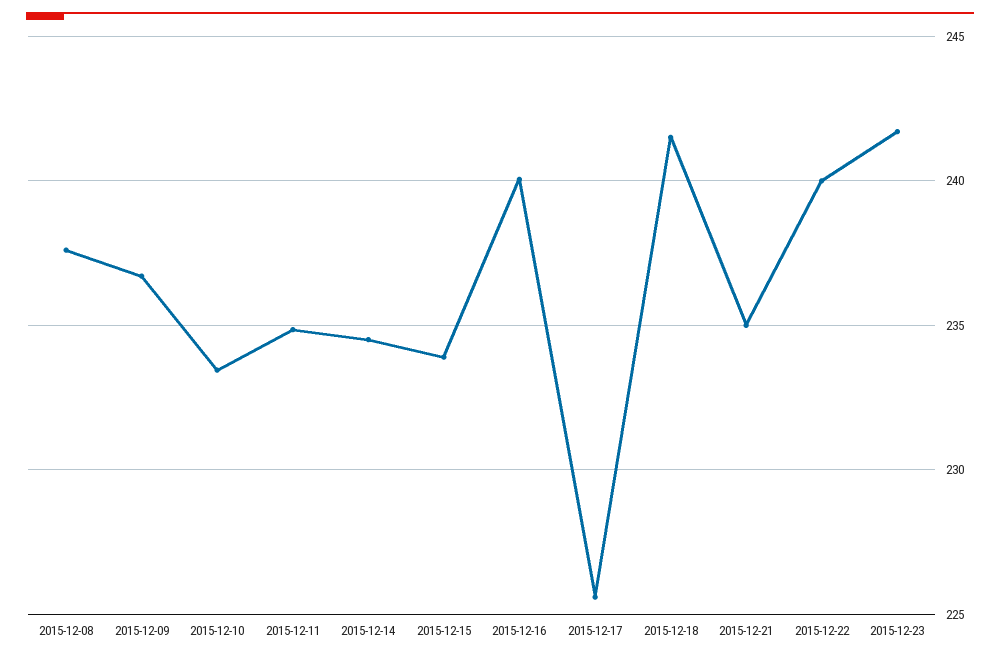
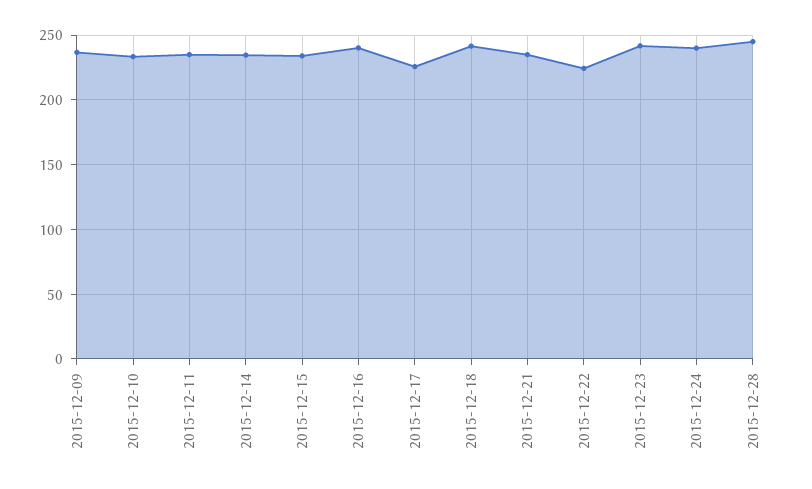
2015-12-08: 237.5 -> none
2015-12-22: 240 -> 225
2015-12-24: none -> 240
2015-12-28: none -> 245

